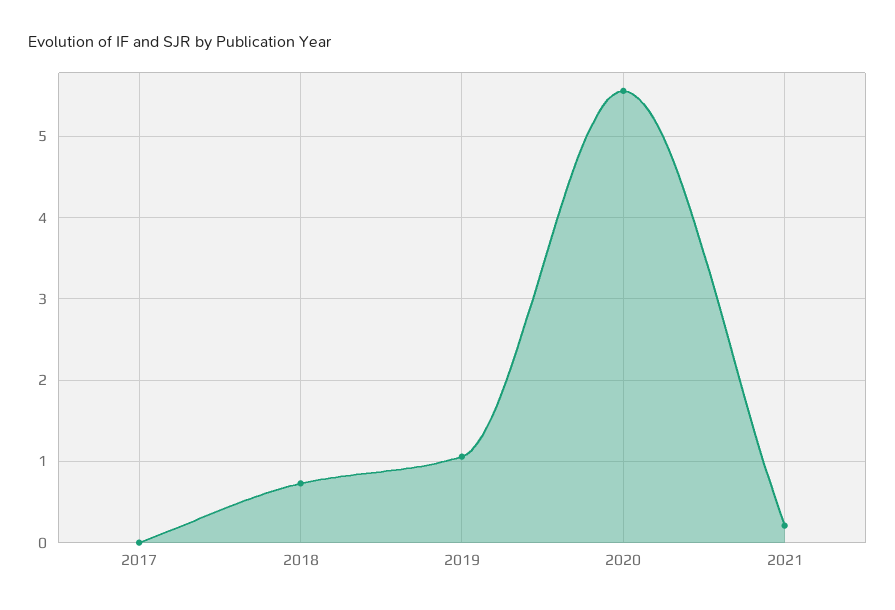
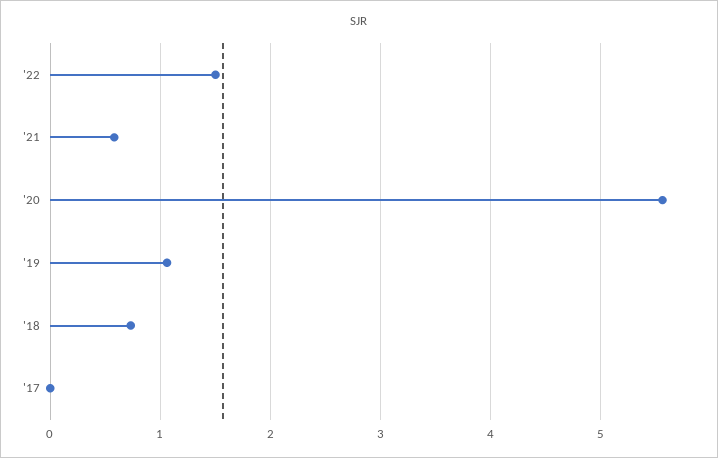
2021: 0.2 -> 0.6
'22: none -> 1.5

